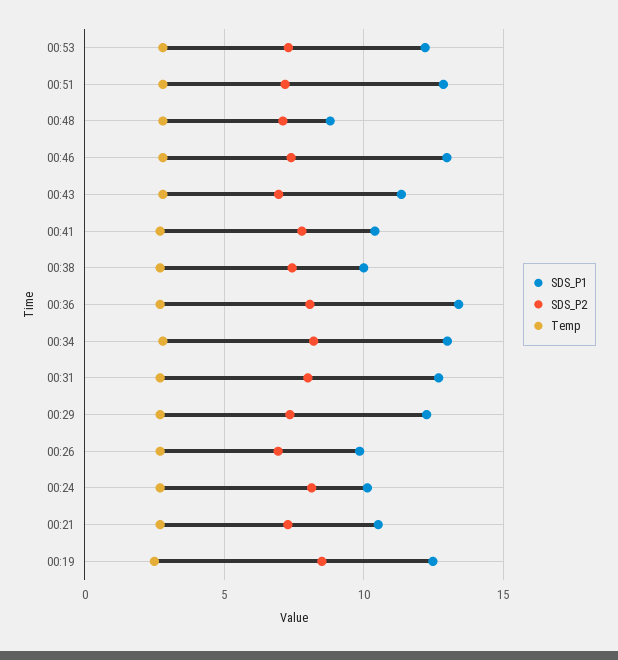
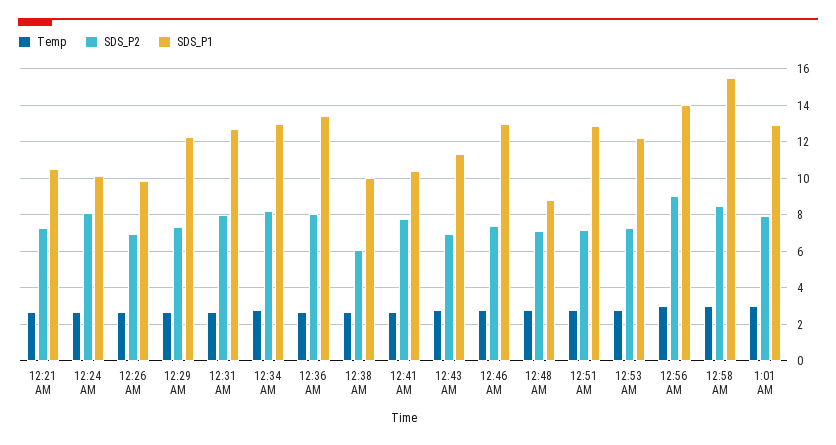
SDS_P2, 00:38: 7.5 -> 6
SDS_P1, 00:19: 12.5 -> none
SDS_P2, 00:19: 8.5 -> none
Temp, 00:19: 2.5 -> none
Temp, 12:56 AM: none -> 3
SDS_P2, 12:56 AM: none -> 9
SDS_P1, 12:56 AM: none -> 14
Temp, 12:58 AM: none -> 3
SDS_P2, 12:58 AM: none -> 8.5
SDS_P1, 12:58 AM: none -> 15.5
Temp, 1:01 AM: none -> 3
SDS_P2, 1:01 AM: none -> 8
SDS_P1, 1:01 AM: none -> 13

